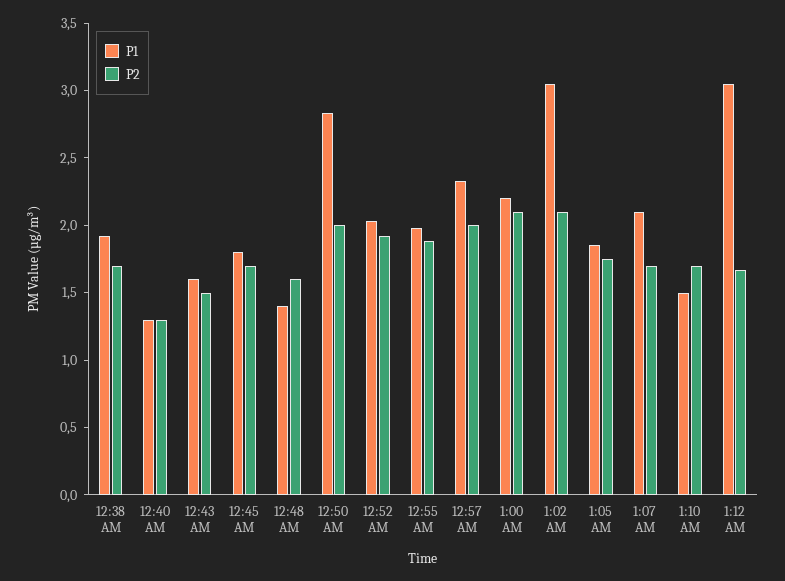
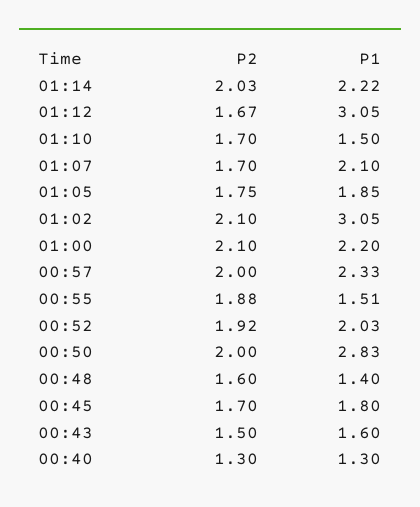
P1, 12:38 AM: 1.9 -> none
P2, 12:38 AM: 1.7 -> none
P1, 12:55 AM: 2 -> 1.51
P2, 01:14: none -> 2.03
P1, 01:14: none -> 2.22

